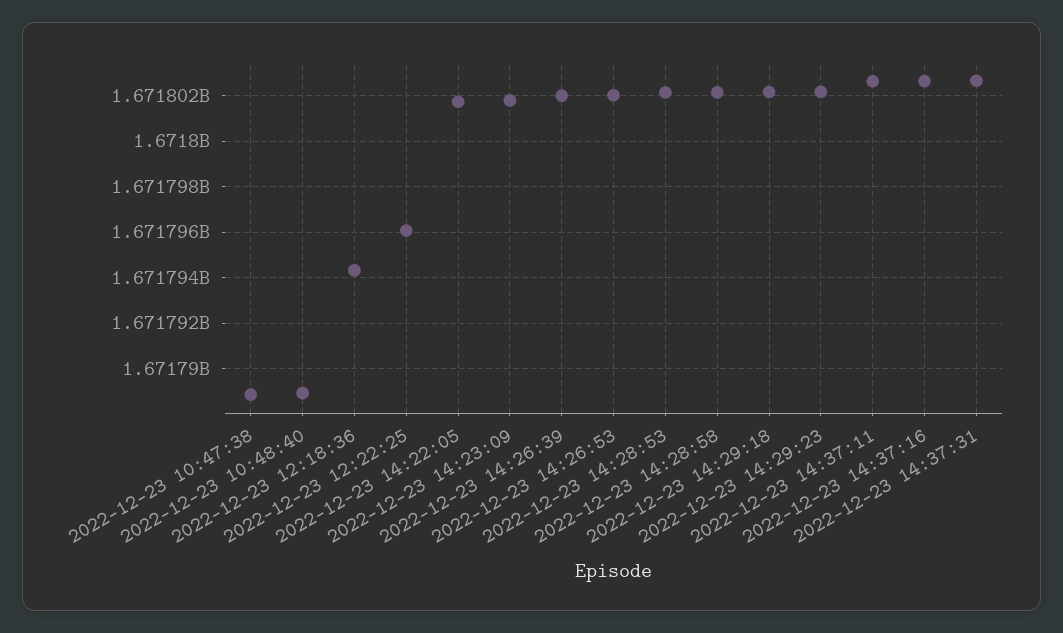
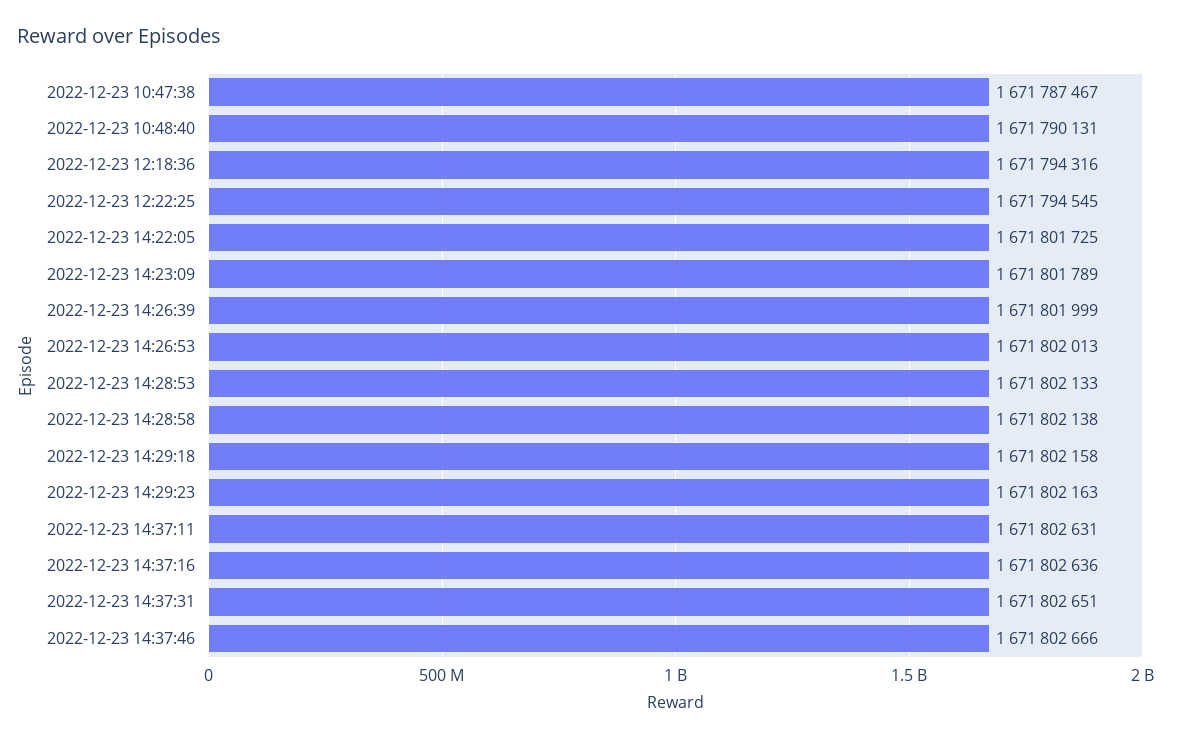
2022-12-23 10:47:38: 1671789000 -> 1671787467
2022-12-23 10:48:40: 1671789000 -> 1671790131
2022-12-23 12:22:25: 1671796000 -> 1671794545
2022-12-23 14:37:46: none -> 1671802666

